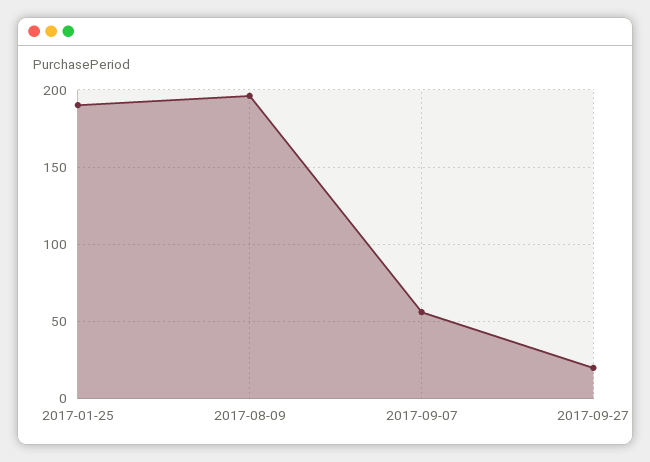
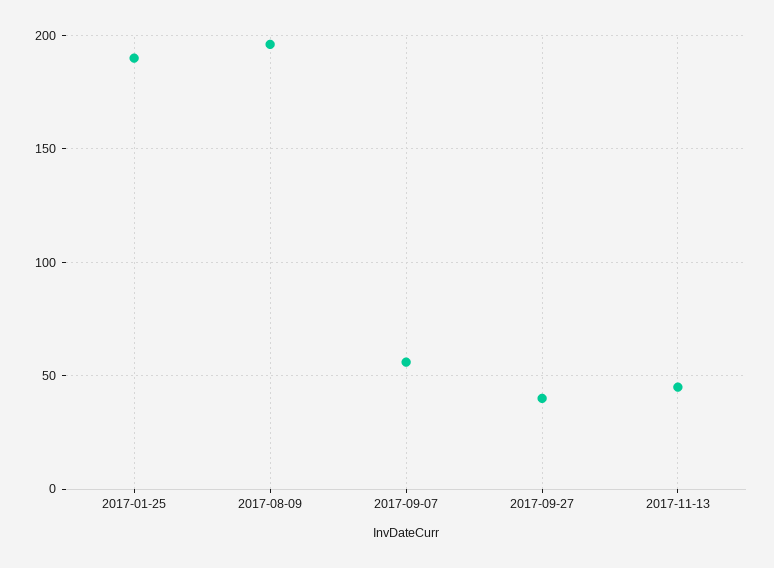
2017-09-27: 20 -> 40
2017-11-13: none -> 45

